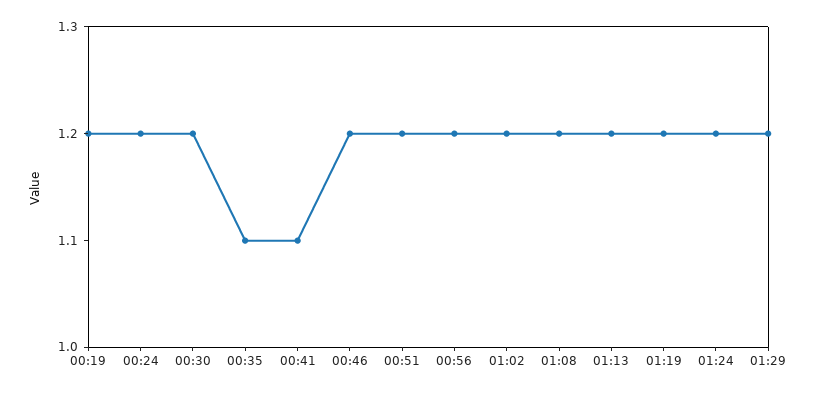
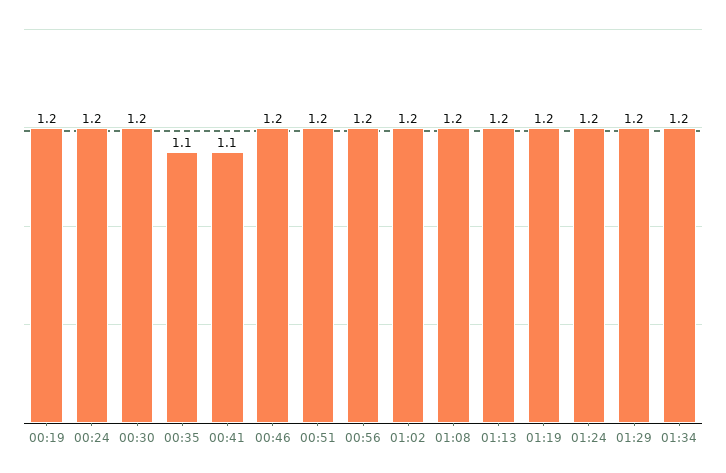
01:34: none -> 1.2

